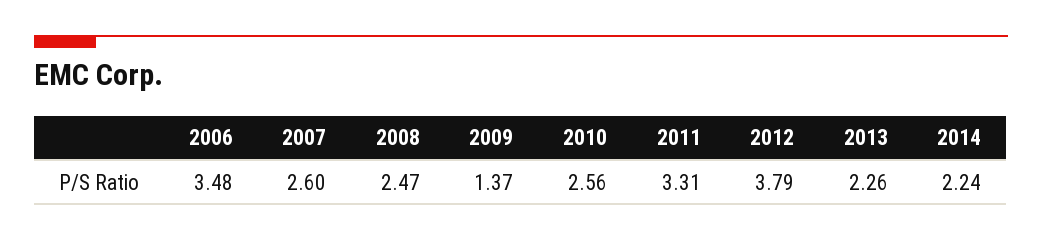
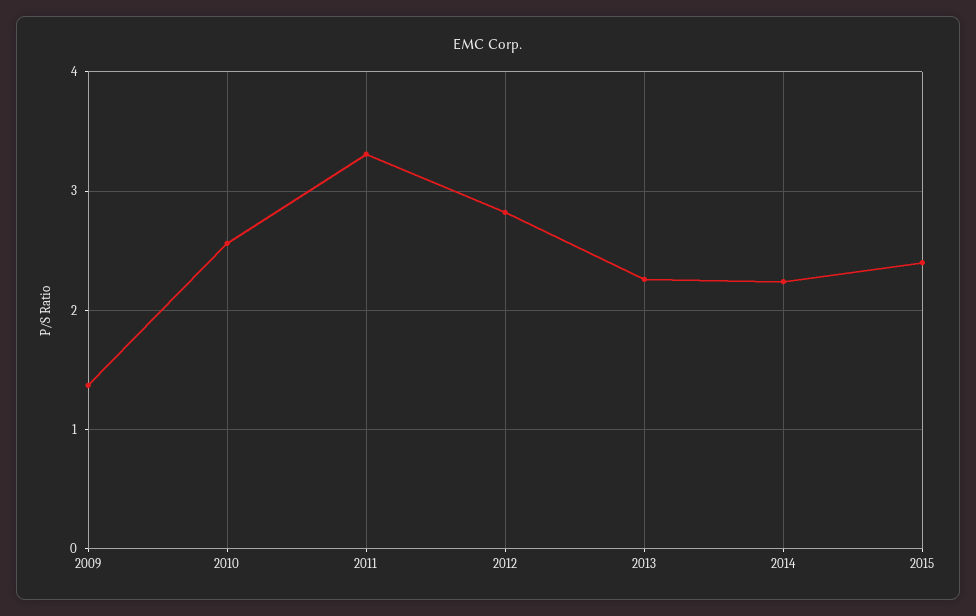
2006: 3.48 -> none
2007: 2.6 -> none
2008: 2.47 -> none
2012: 3.79 -> 2.8
2015: none -> 2.4

